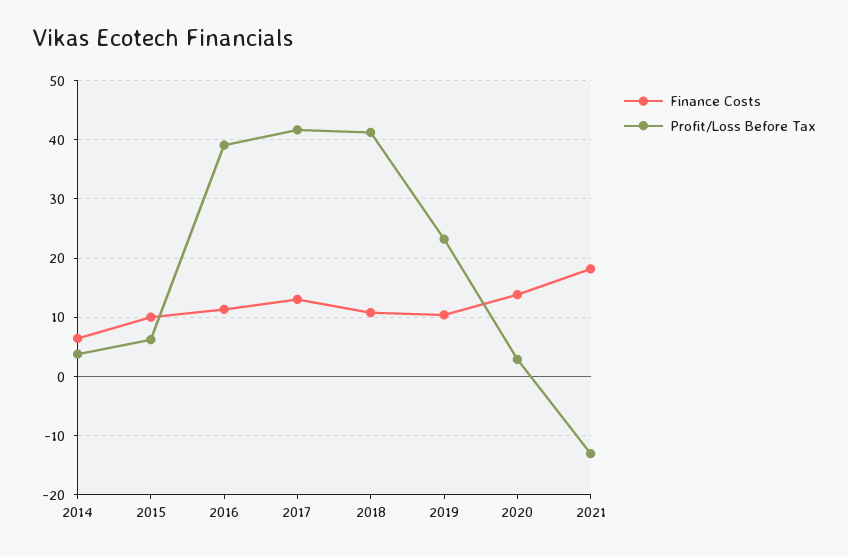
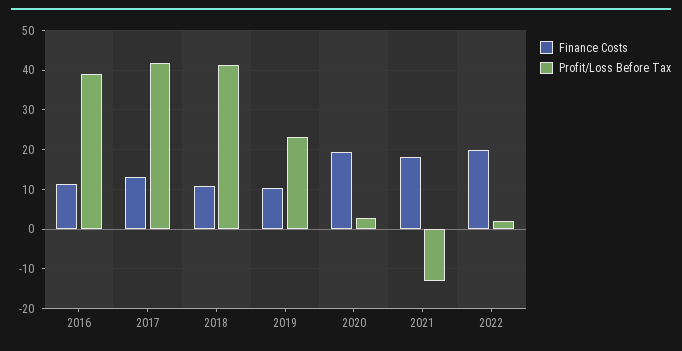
Finance Costs, 2014: 6 -> none
Profit/Loss Before Tax, 2014: 4 -> none
Finance Costs, 2015: 10 -> none
Profit/Loss Before Tax, 2015: 6 -> none
Finance Costs, 2020: 14 -> 20
Finance Costs, 2022: none -> 20
Profit/Loss Before Tax, 2022: none -> 2

